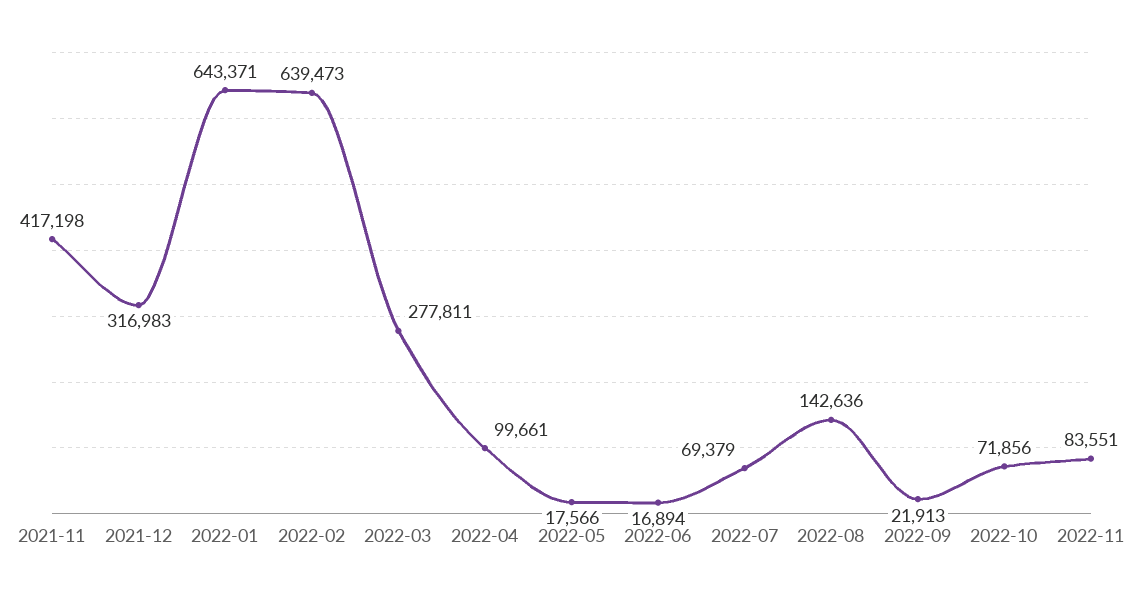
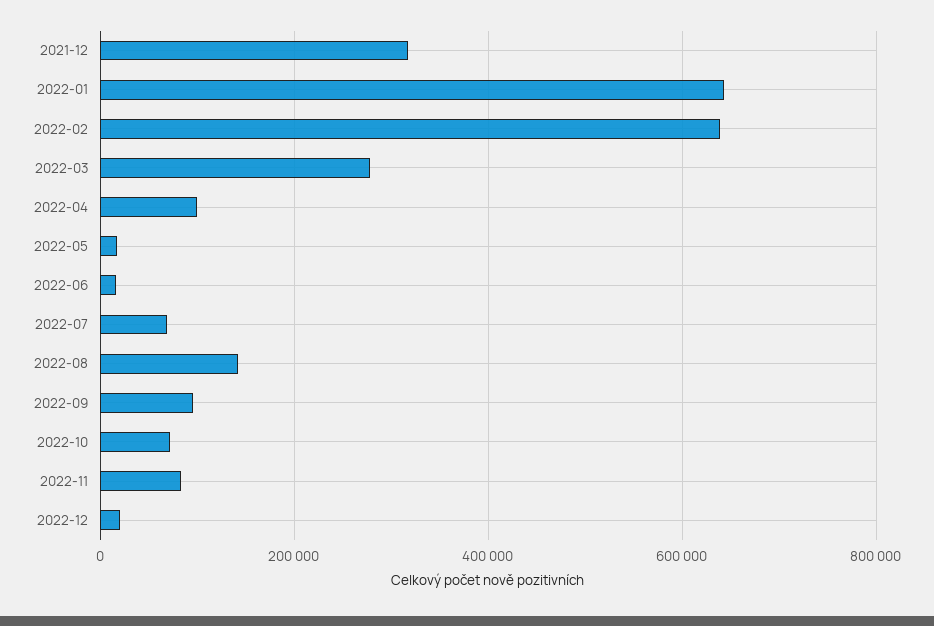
2021-11: 417198 -> none
2022-09: 21913 -> 100000
2022-12: none -> 20000

